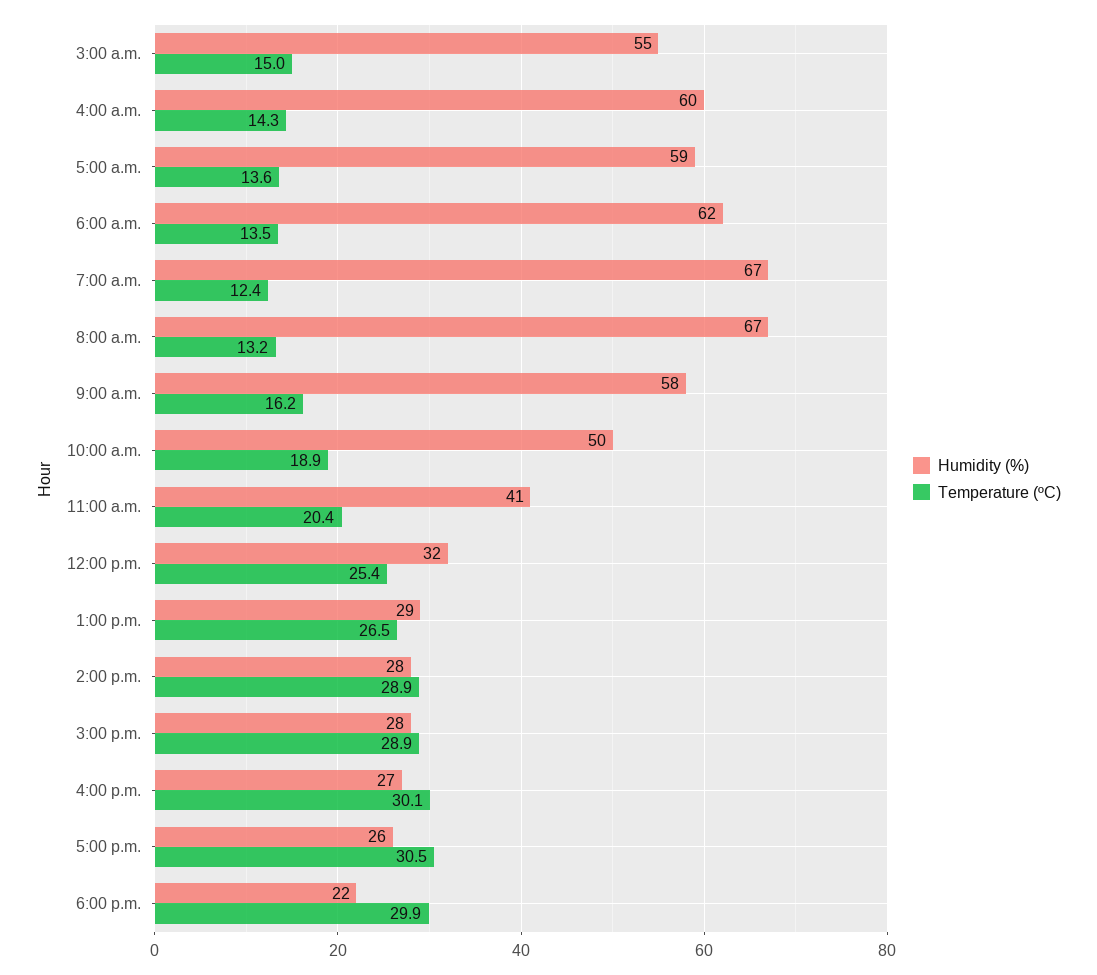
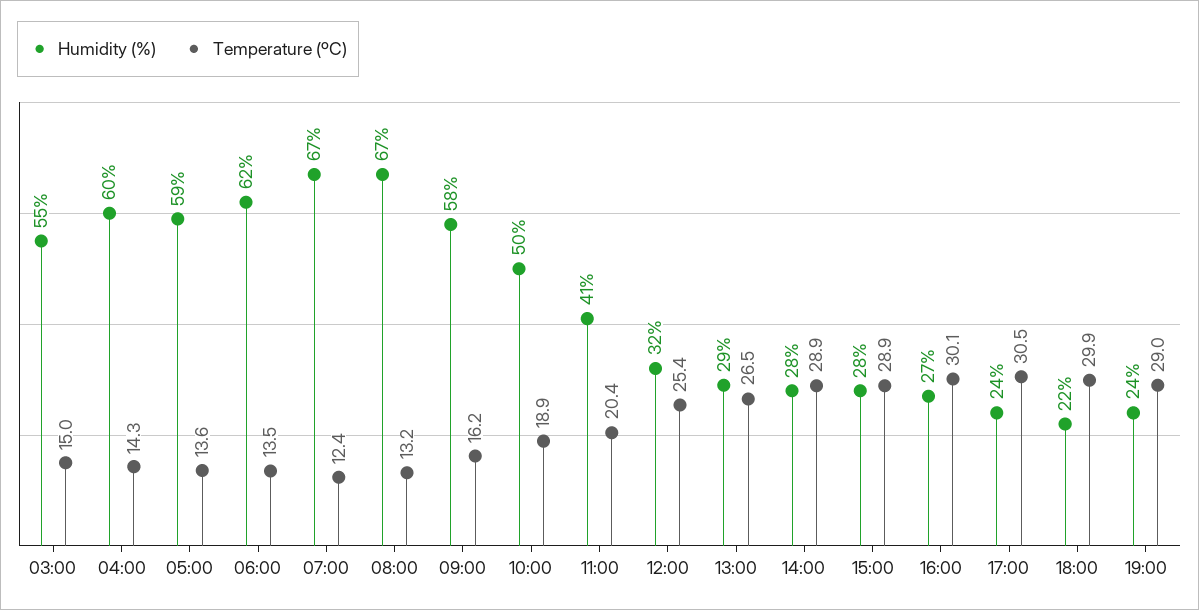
Humidity (%), 5:00 p.m.: 26 -> 24
Humidity (%), 19:00: none -> 24
Temperature (ºC), 19:00: none -> 29

